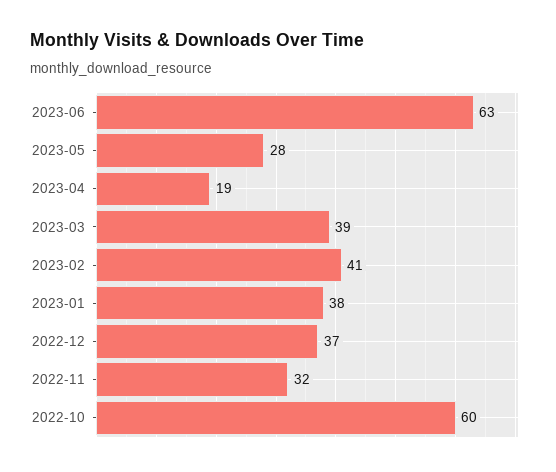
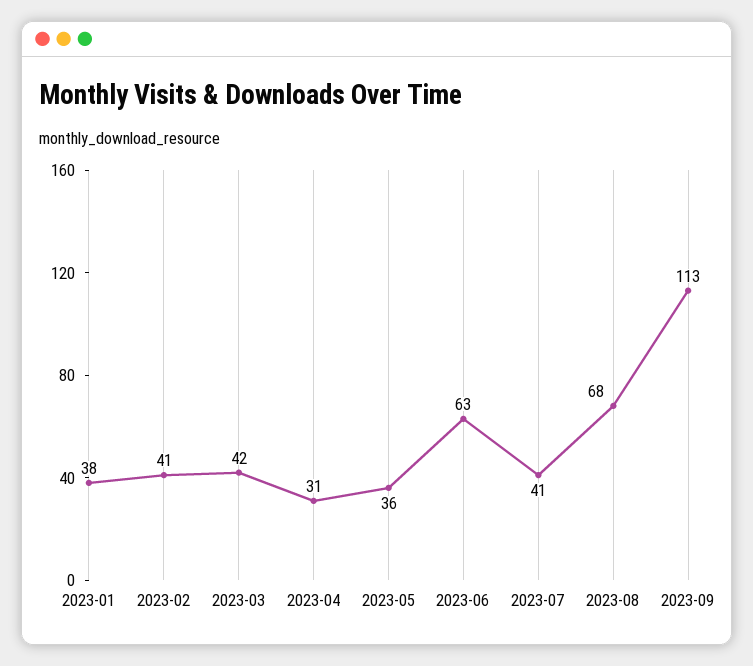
2023-05: 28 -> 36
2023-04: 19 -> 31
2023-03: 39 -> 42
2022-12: 37 -> none
2022-11: 32 -> none
2022-10: 60 -> none
2023-07: none -> 41
2023-08: none -> 68
2023-09: none -> 113

